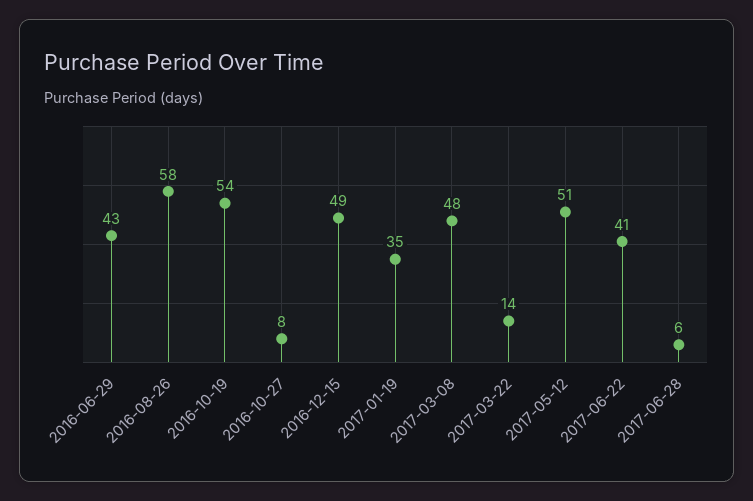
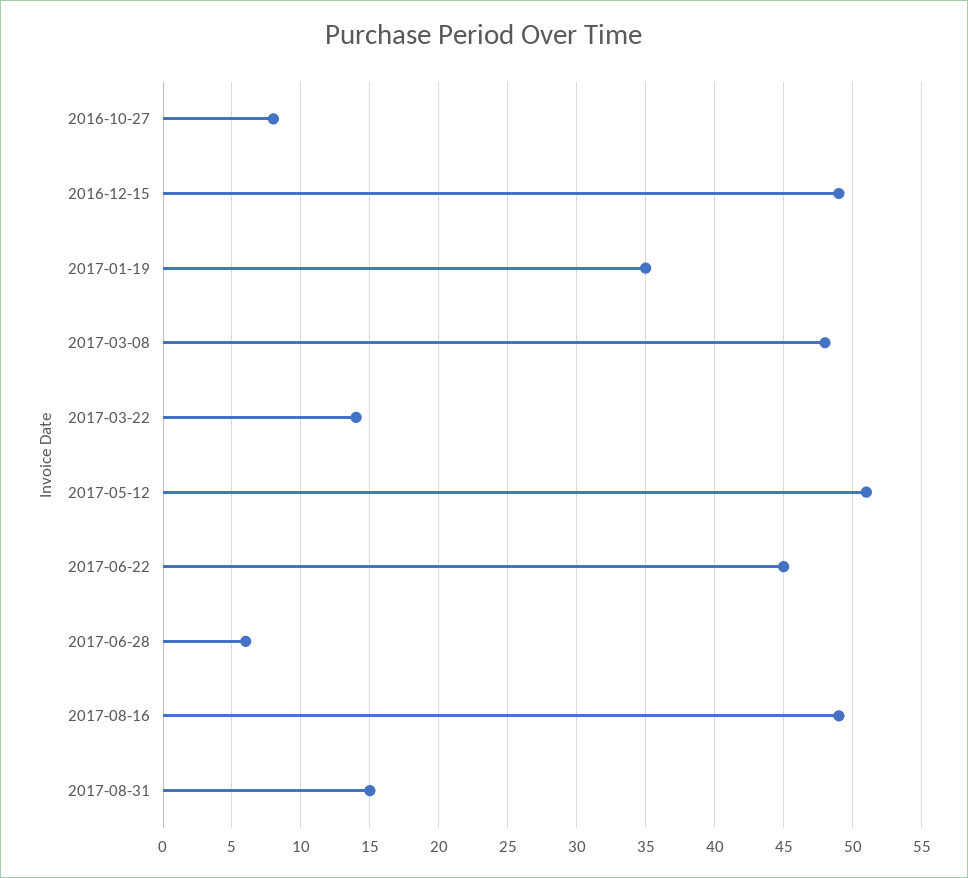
2016-06-29: 43 -> none
2016-08-26: 58 -> none
2016-10-19: 54 -> none
2017-06-22: 41 -> 45
2017-08-16: none -> 49
2017-08-31: none -> 15

